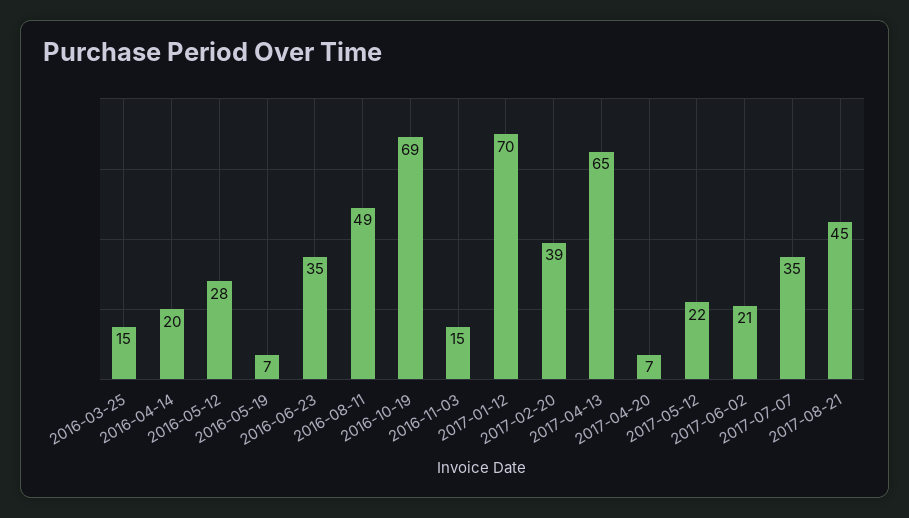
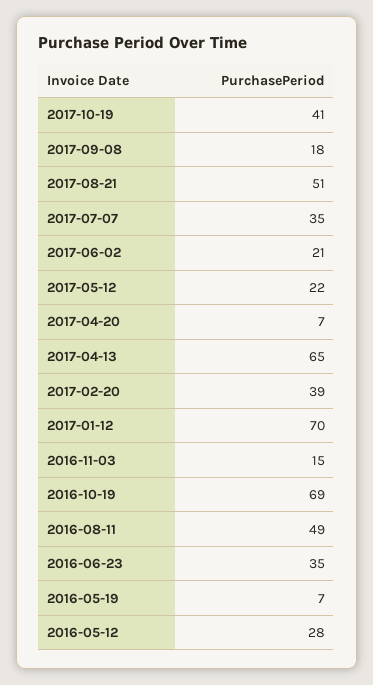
2016-03-25: 15 -> none
2016-04-14: 20 -> none
2017-08-21: 45 -> 51
2017-10-19: none -> 41
2017-09-08: none -> 18

